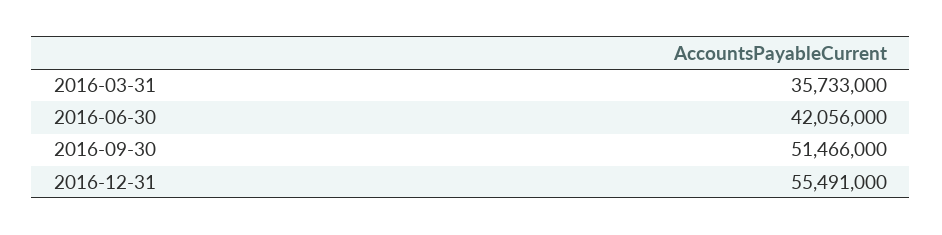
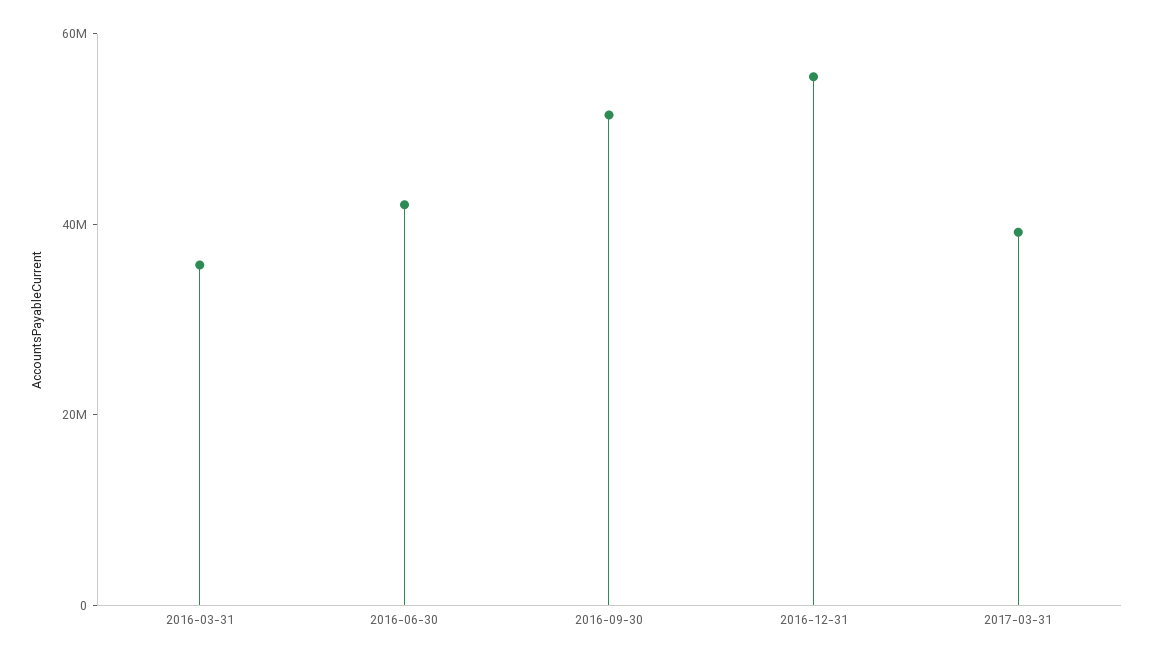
2017-03-31: none -> 40000000

